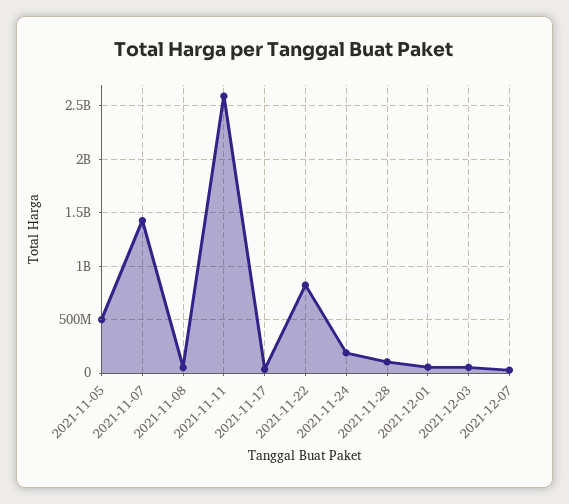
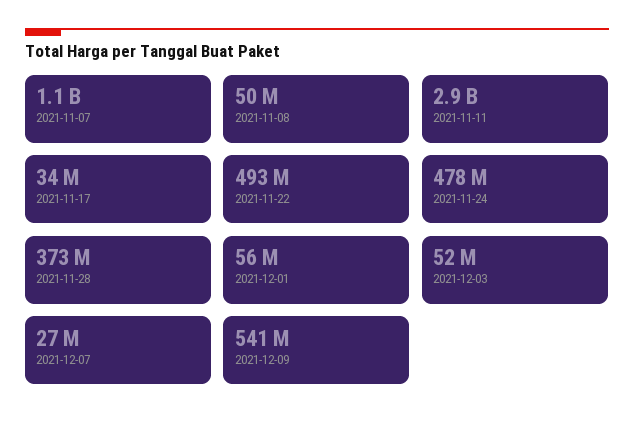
2021-11-05: 500000000 -> none
2021-11-07: 1400000000 -> 1100000000
2021-11-11: 2600000000 -> 2900000000
2021-11-22: 800000000 -> 493000000
2021-11-24: 200000000 -> 478000000
2021-11-28: 100000000 -> 373000000
2021-12-09: none -> 541000000

